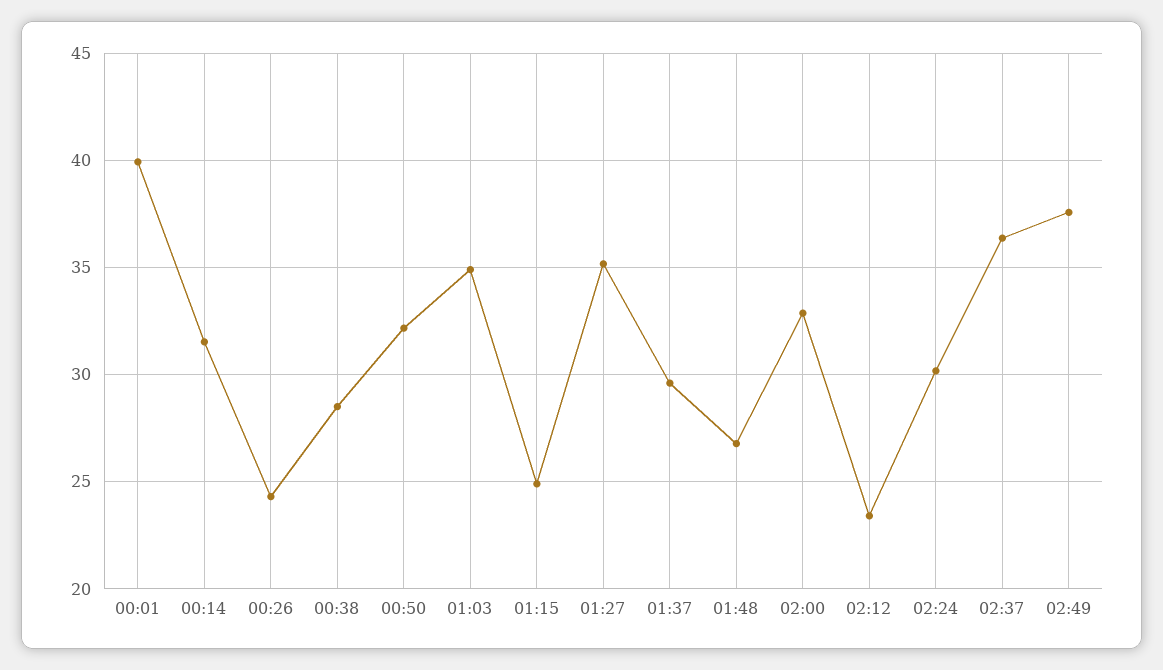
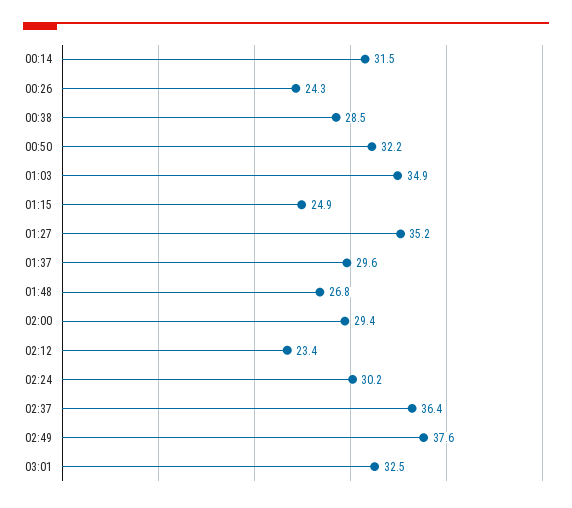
00:01: 40 -> none
02:00: 33 -> 29.4
03:01: none -> 32.5

